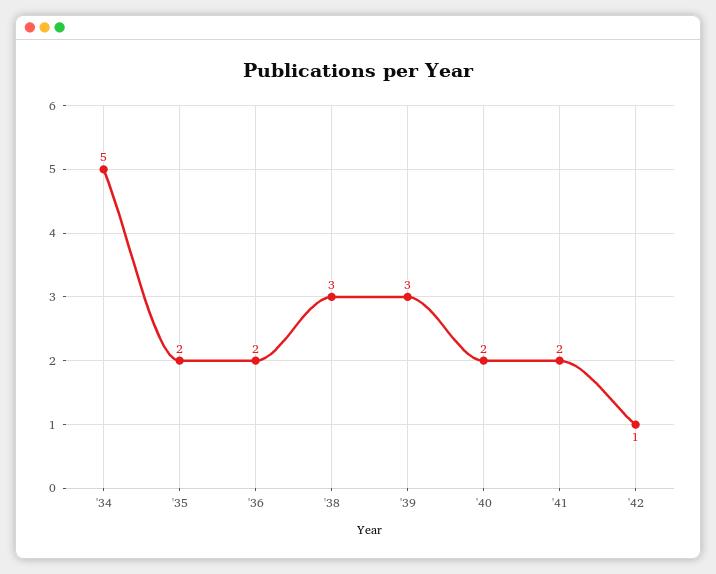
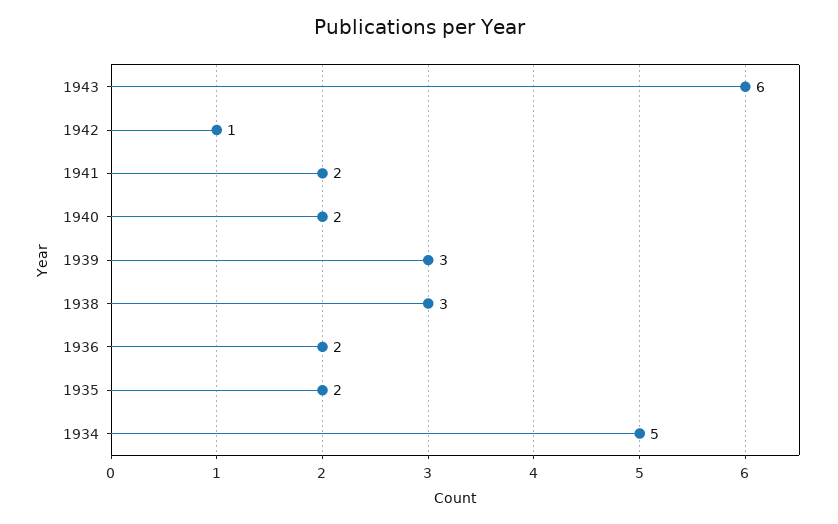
1943: none -> 6

